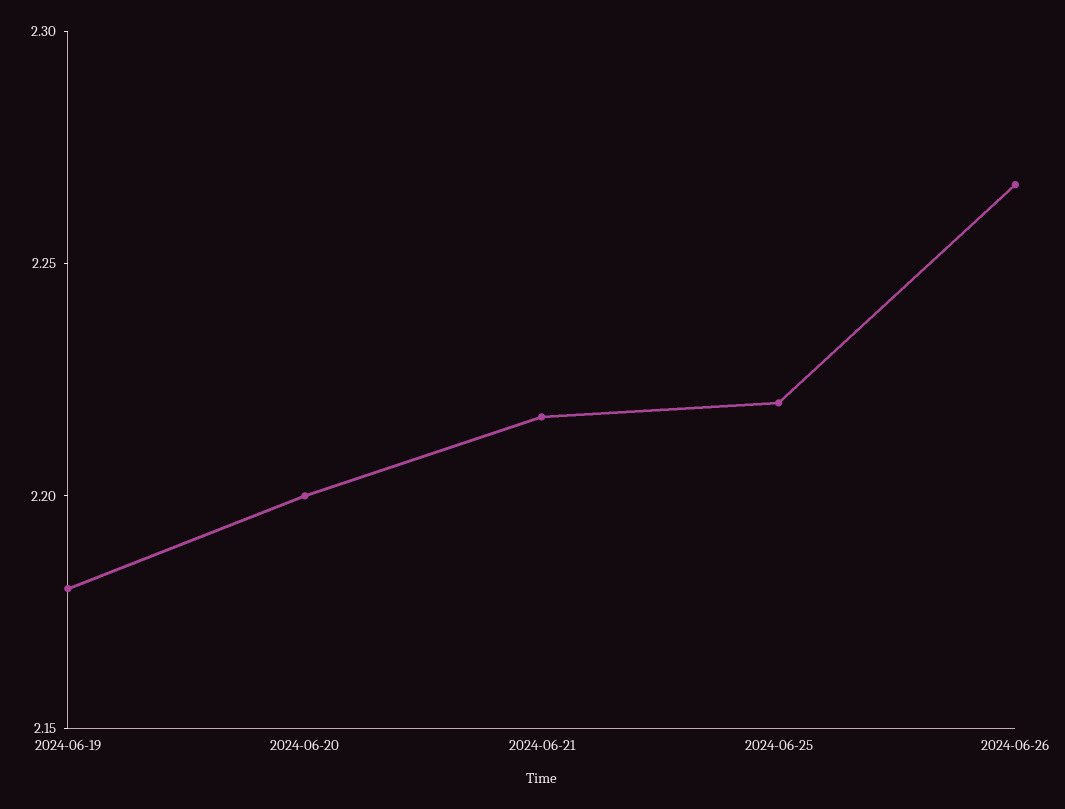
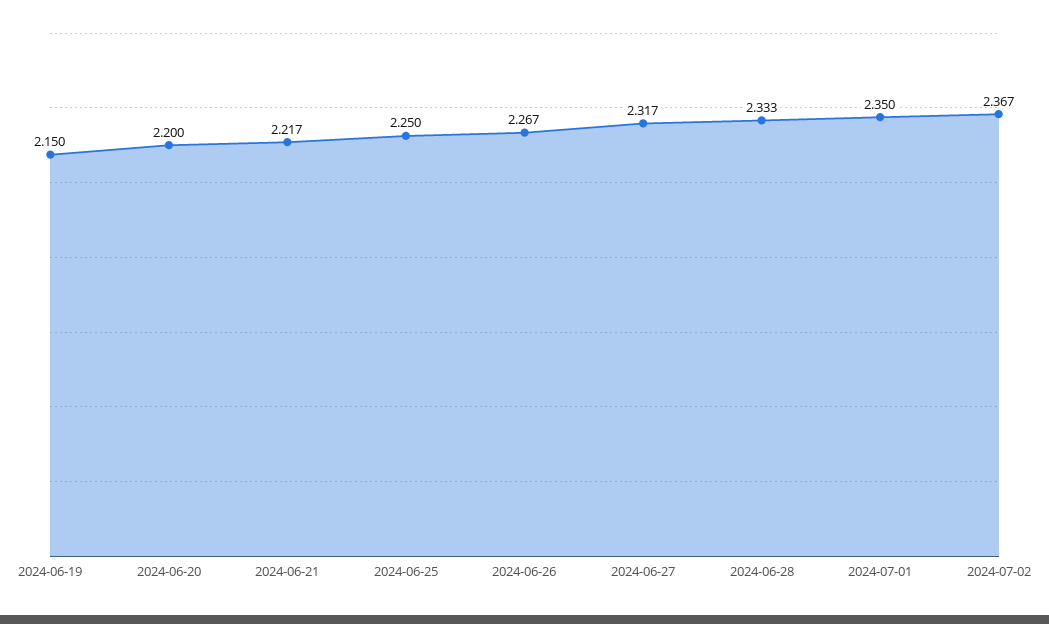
2024-06-19: 2.18 -> 2.15
2024-06-25: 2.22 -> 2.25
2024-06-27: none -> 2.317
2024-06-28: none -> 2.333
2024-07-01: none -> 2.35
2024-07-02: none -> 2.367

